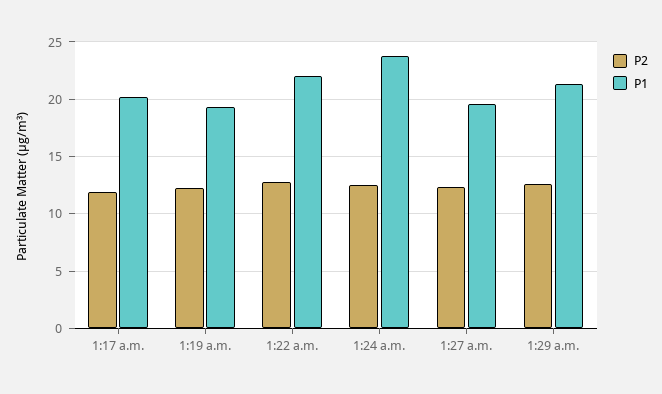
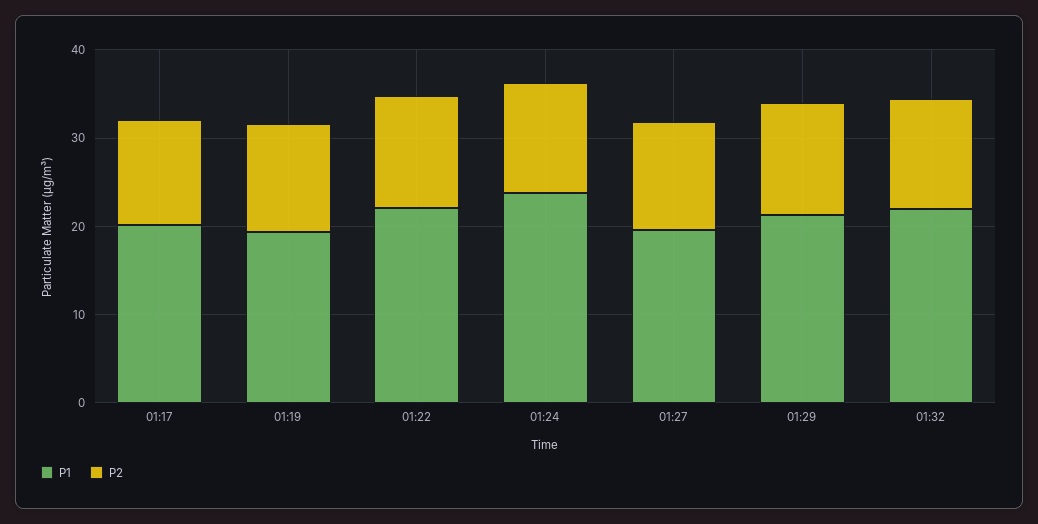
P1, 01:32: none -> 22
P2, 01:32: none -> 12

